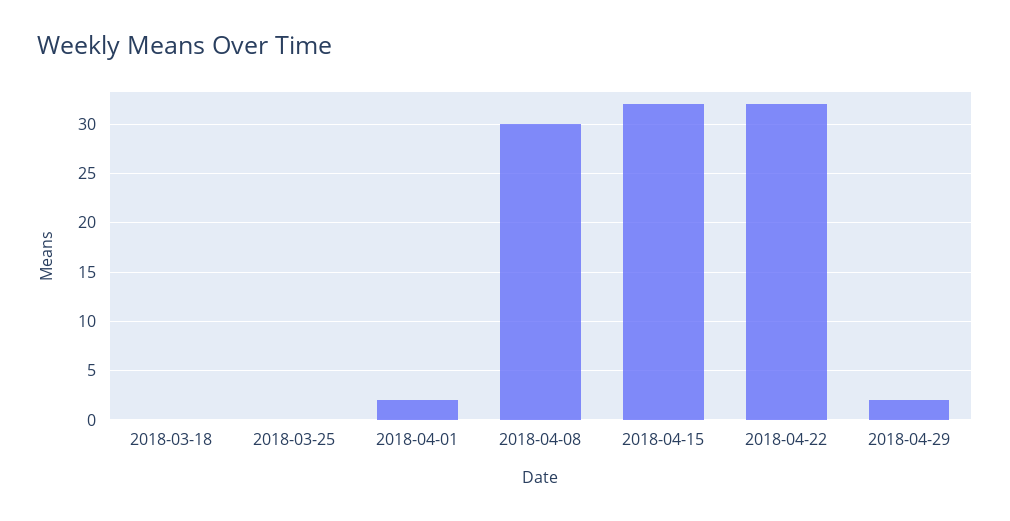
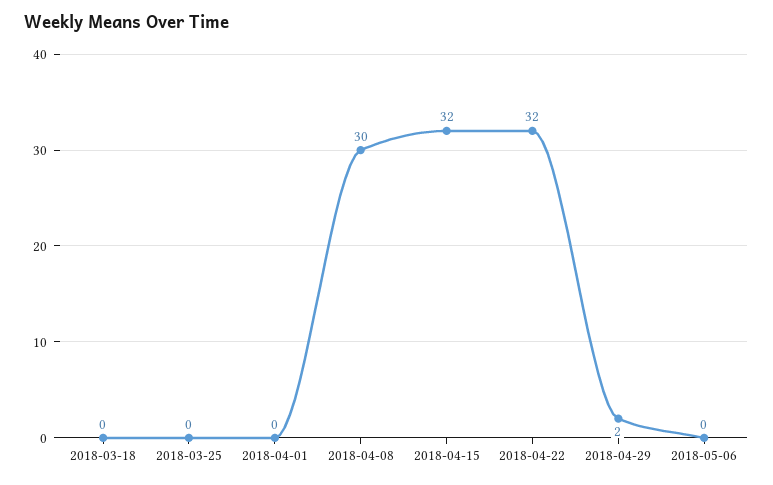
2018-04-01: 2 -> 0
2018-05-06: none -> 0

